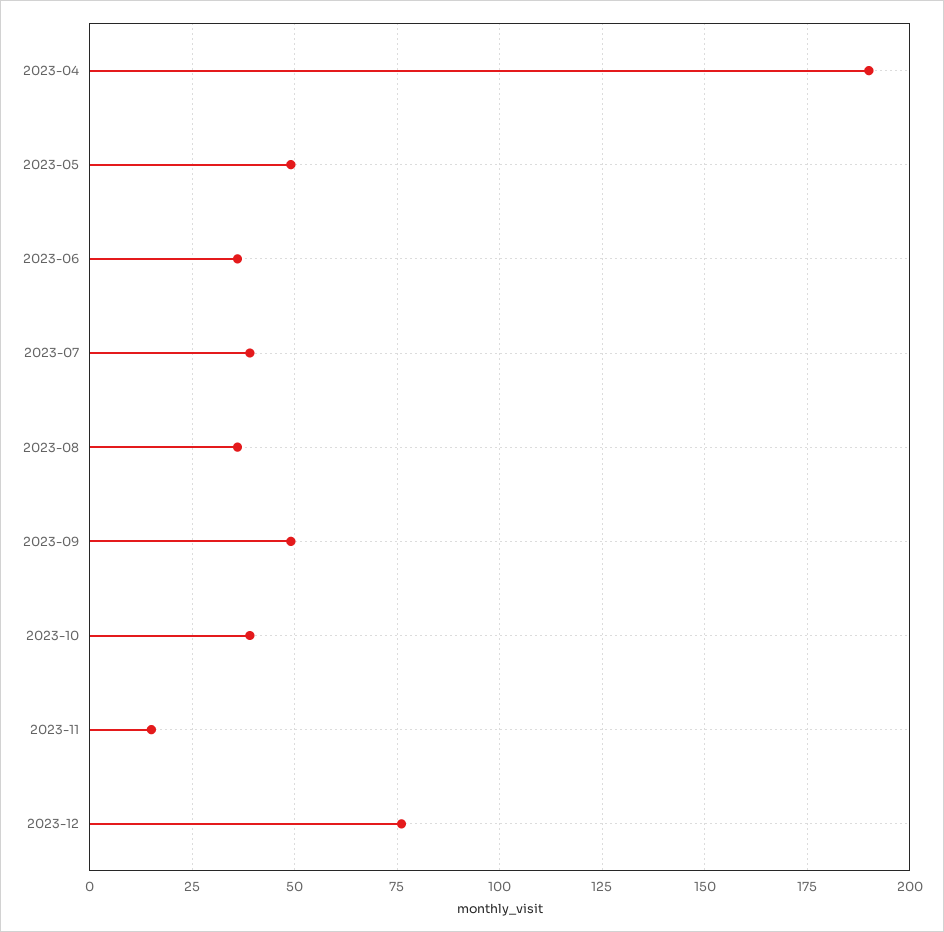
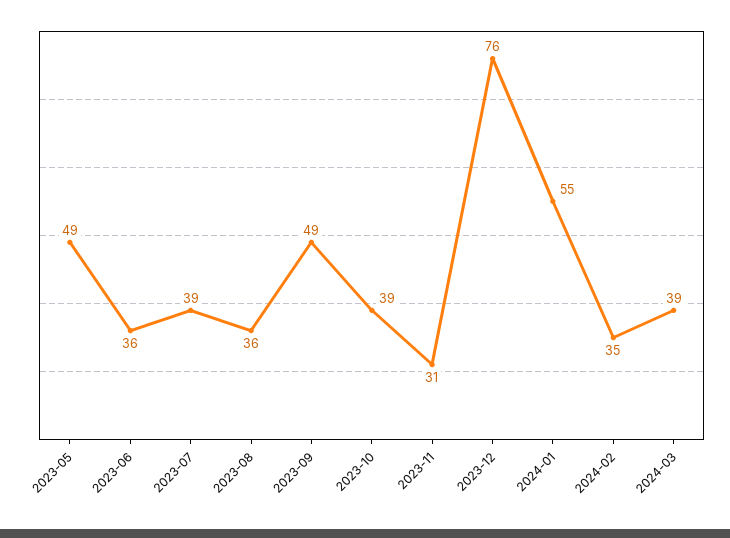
2023-04: 190 -> none
2023-11: 15 -> 31
2024-01: none -> 55
2024-02: none -> 35
2024-03: none -> 39

